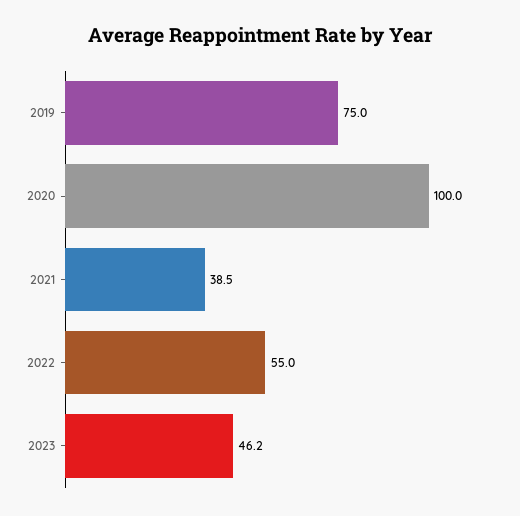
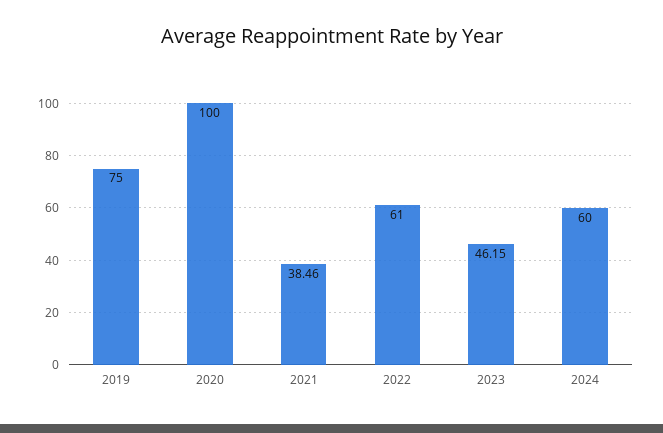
2022: 55 -> 61
2024: none -> 60

